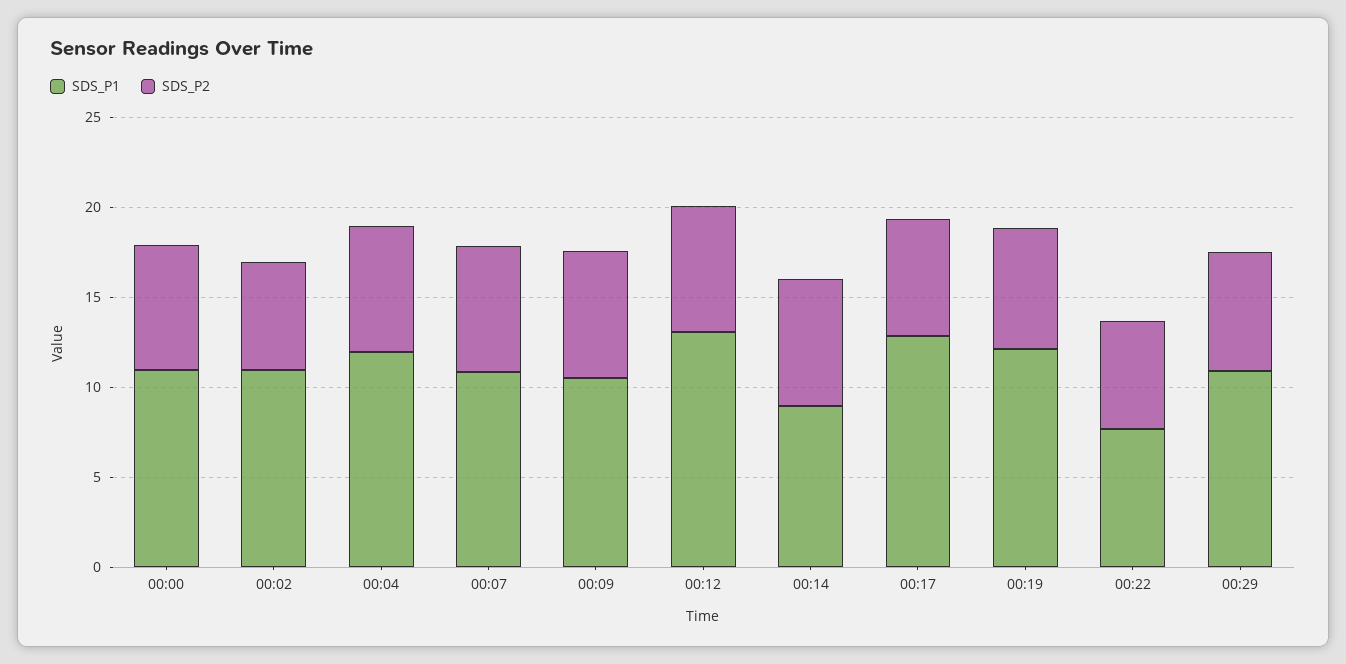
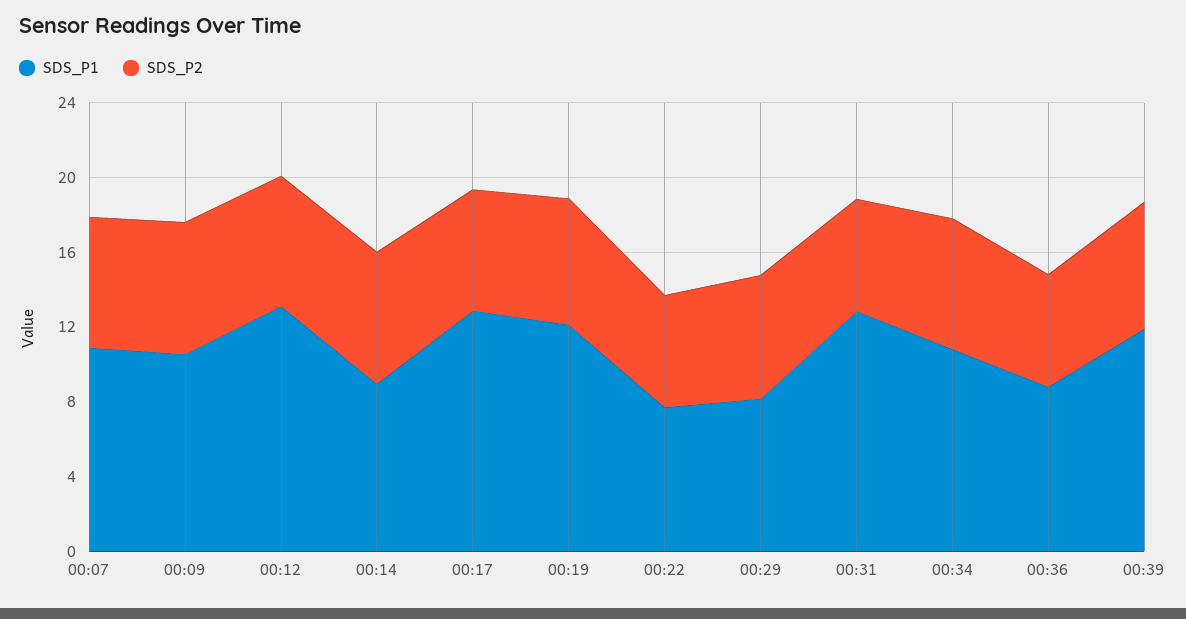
SDS_P1, 00:00: 11 -> none
SDS_P2, 00:00: 7 -> none
SDS_P1, 00:02: 11 -> none
SDS_P2, 00:02: 6 -> none
SDS_P1, 00:04: 12 -> none
SDS_P2, 00:04: 7 -> none
SDS_P1, 00:29: 11 -> 8
SDS_P1, 00:31: none -> 13
SDS_P2, 00:31: none -> 6
SDS_P1, 00:34: none -> 11
SDS_P2, 00:34: none -> 7
SDS_P1, 00:36: none -> 9
SDS_P2, 00:36: none -> 6
SDS_P1, 00:39: none -> 12
SDS_P2, 00:39: none -> 7

